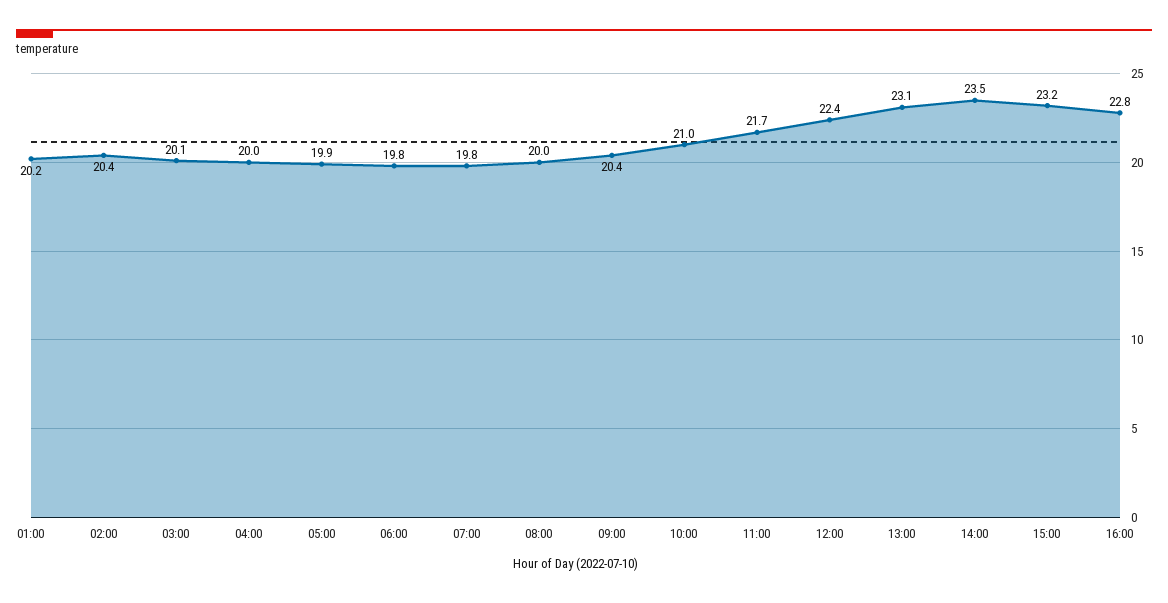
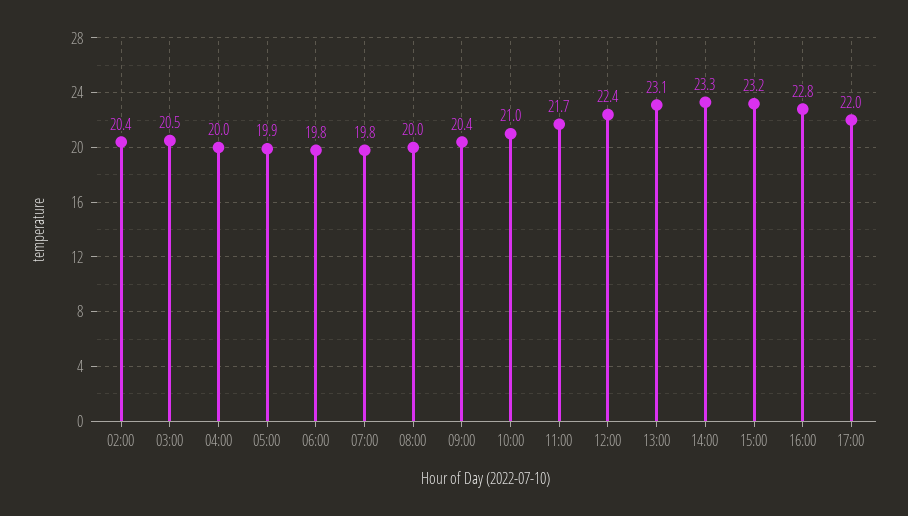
01:00: 20.2 -> none
03:00: 20.1 -> 20.5
14:00: 23.5 -> 23.3
17:00: none -> 22

